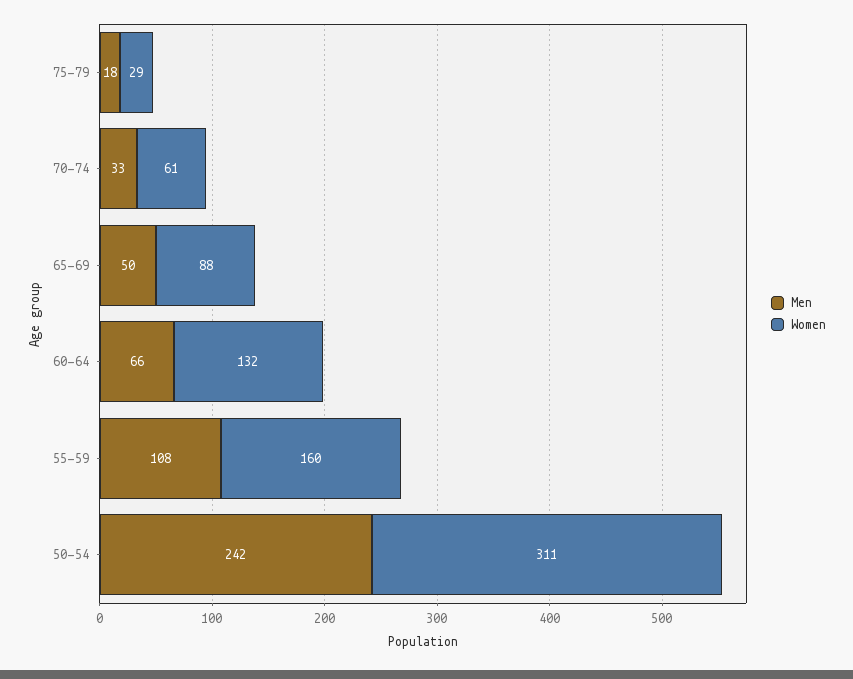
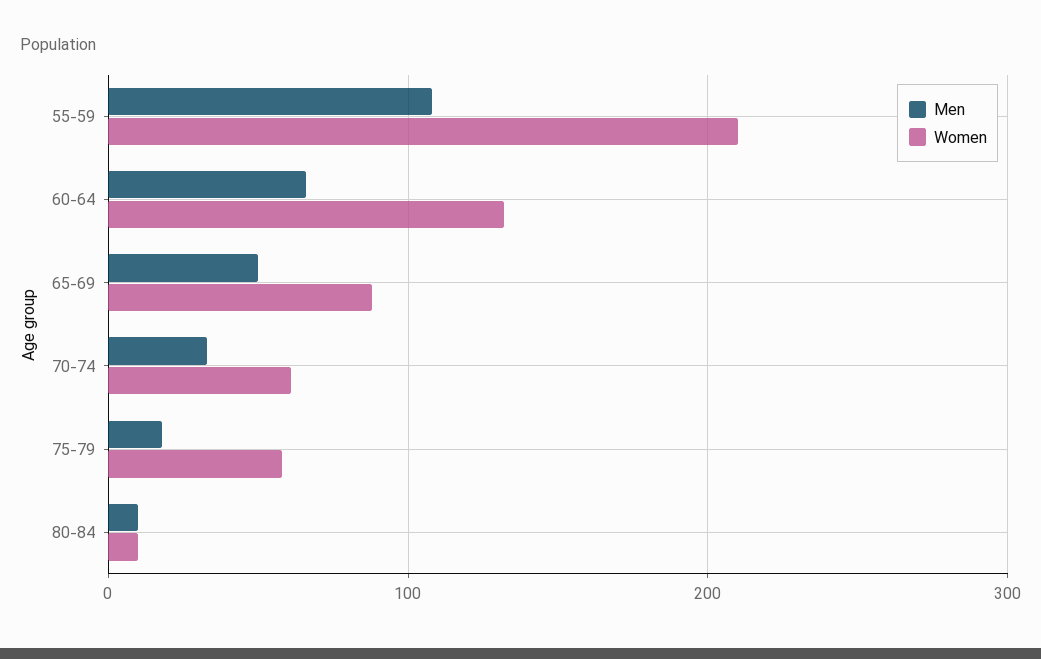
Women, 75-79: 29 -> 60
Women, 55-59: 160 -> 210
Men, 50-54: 242 -> none
Women, 50-54: 311 -> none
Men, 80-84: none -> 10
Women, 80-84: none -> 10

